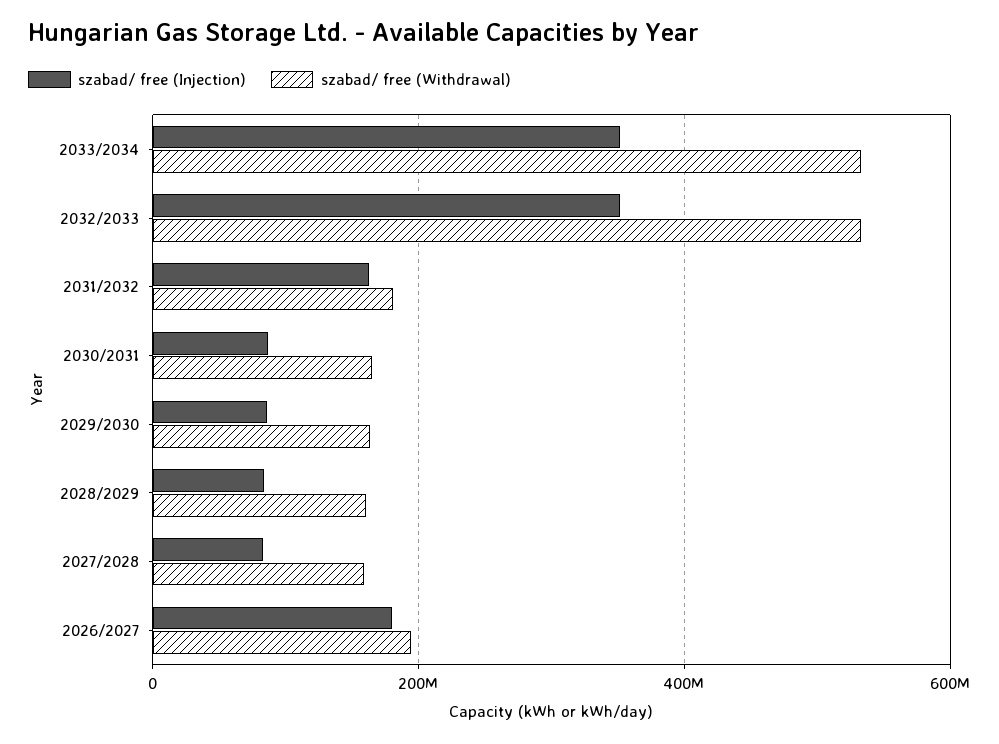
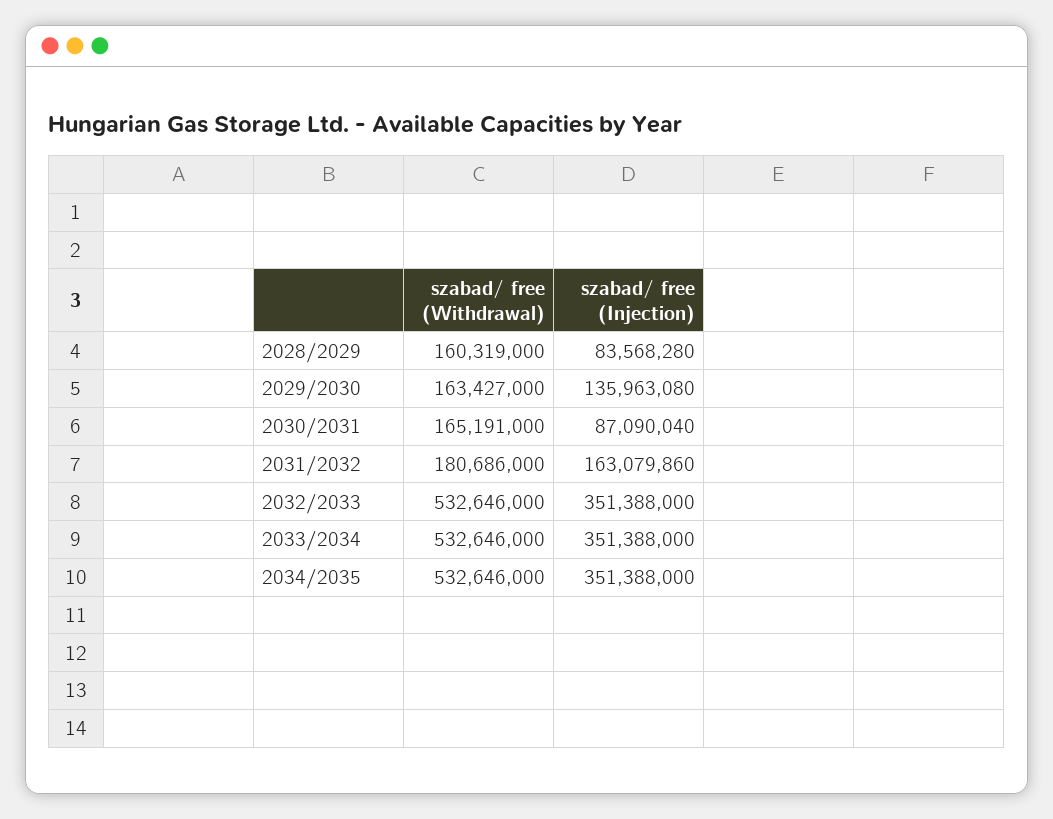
szabad/ free (Injection), 2029/2030: 80000000 -> 135963080
szabad/ free (Injection), 2027/2028: 80000000 -> none
szabad/ free (Withdrawal), 2027/2028: 160000000 -> none
szabad/ free (Injection), 2026/2027: 180000000 -> none
szabad/ free (Withdrawal), 2026/2027: 200000000 -> none
szabad/ free (Withdrawal), 2034/2035: none -> 532646000
szabad/ free (Injection), 2034/2035: none -> 351388000

